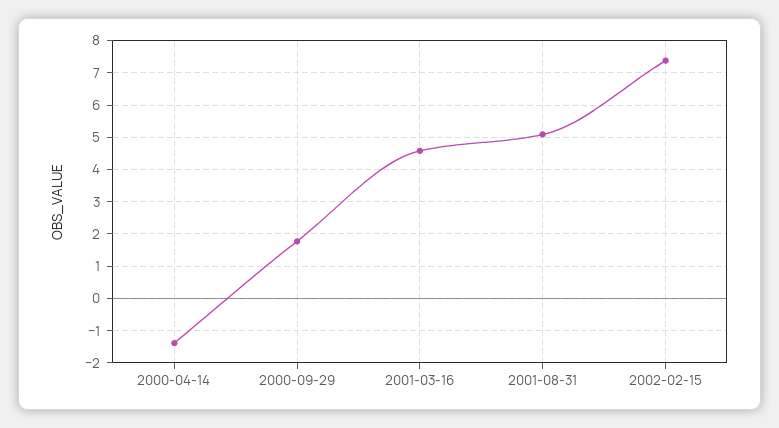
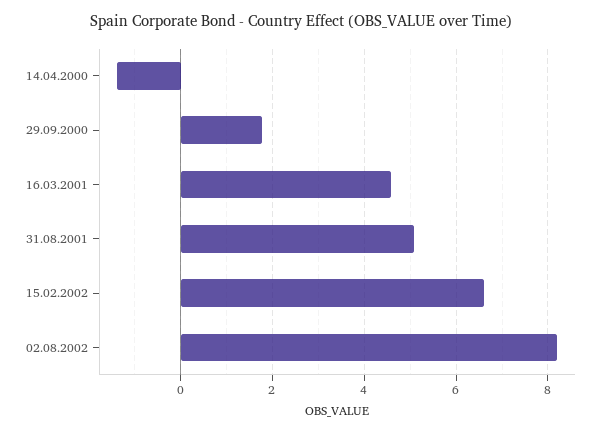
2002-02-15: 7.4 -> 6.6
02.08.2002: none -> 8.2

